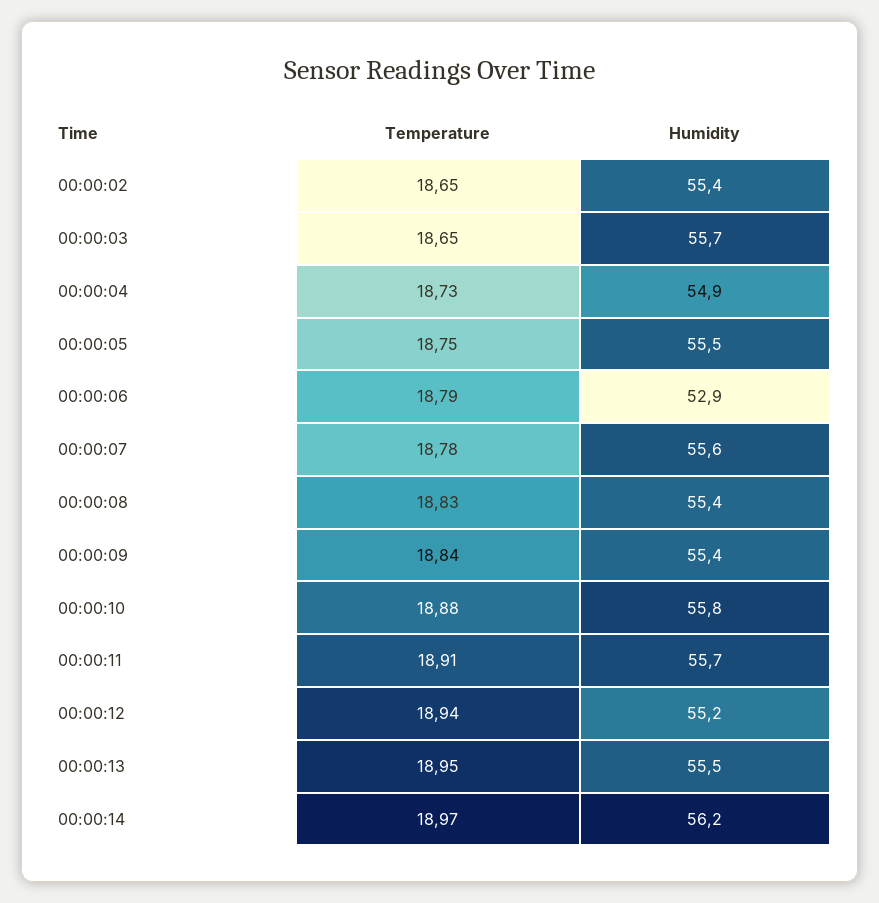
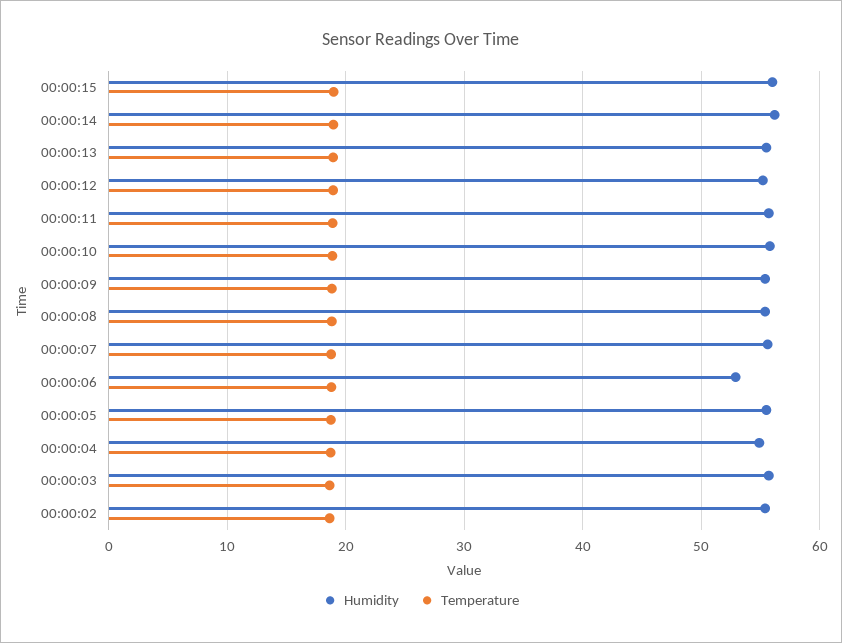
Humidity, 00:00:15: none -> 56
Temperature, 00:00:15: none -> 19

